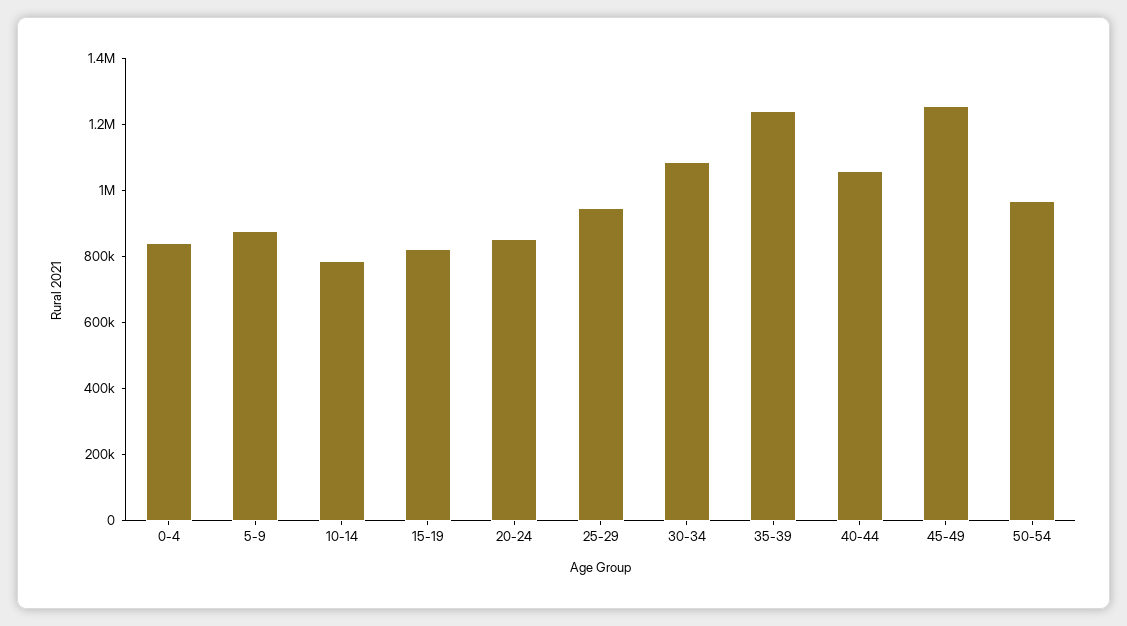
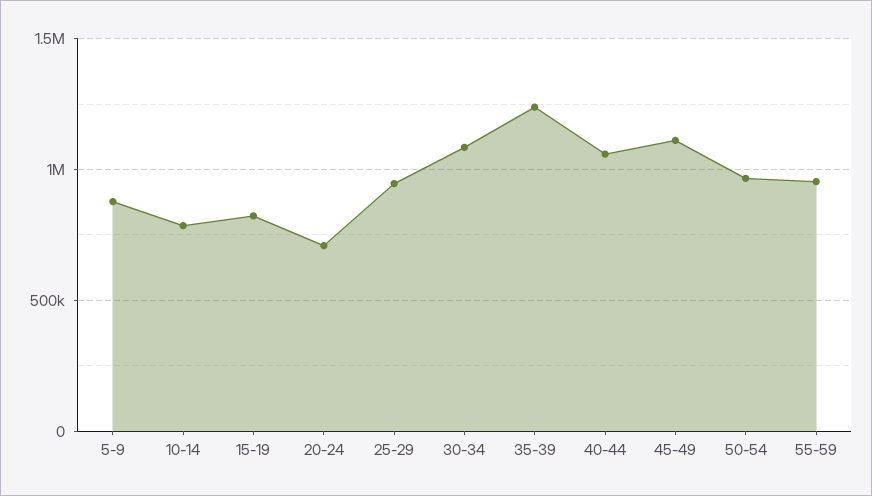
0-4: 850000 -> none
20-24: 850000 -> 700000
45-49: 1250000 -> 1100000
55-59: none -> 950000

